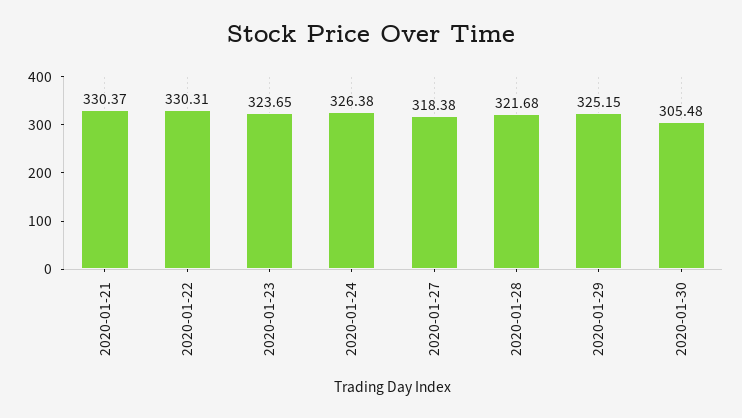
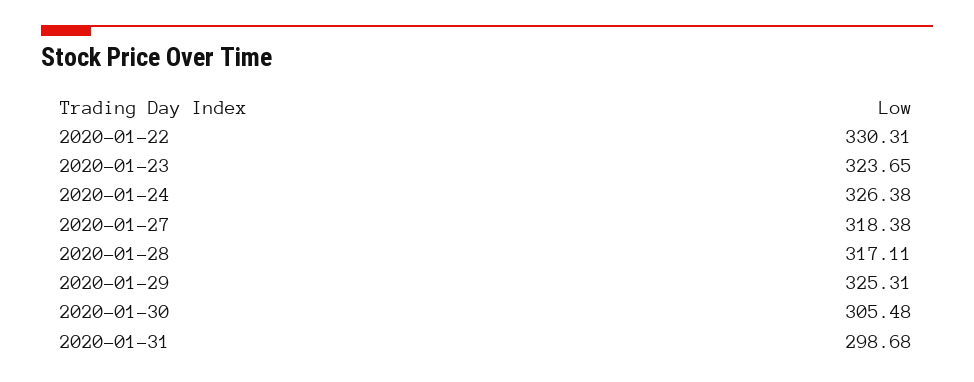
2020-01-21: 330.37 -> none
2020-01-28: 321.68 -> 317.11
2020-01-29: 325.15 -> 325.31
2020-01-31: none -> 298.68

